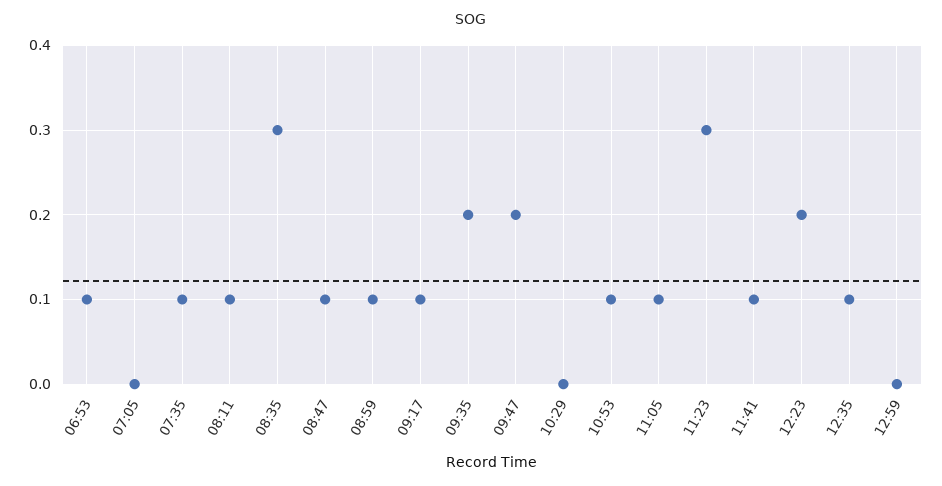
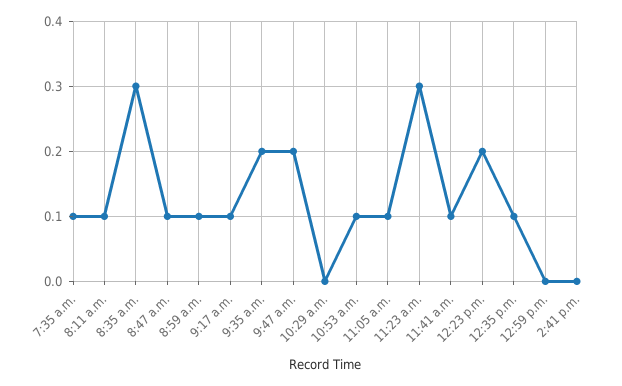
06:53: 0.1 -> none
07:05: 0 -> none
2:41 p.m.: none -> 0

